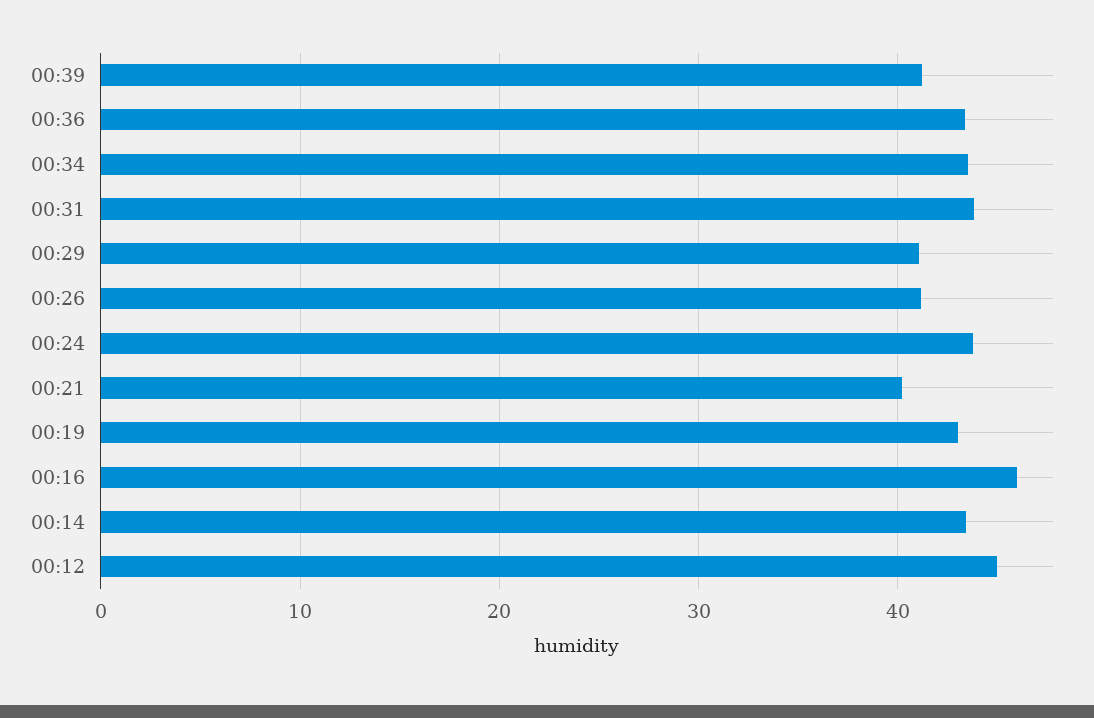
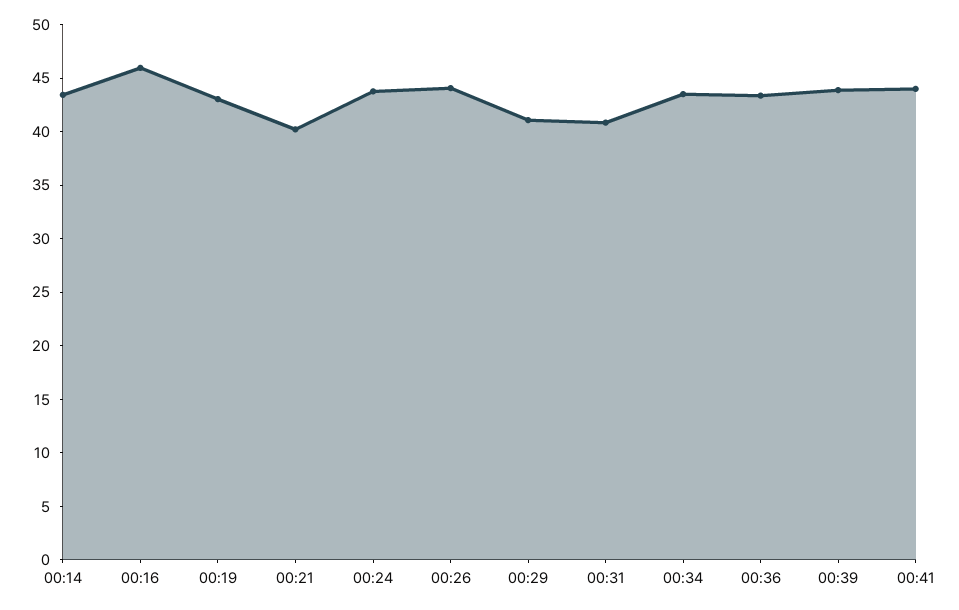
00:39: 41 -> 44
00:31: 44 -> 41
00:26: 41 -> 44
00:12: 45 -> none
00:41: none -> 44

